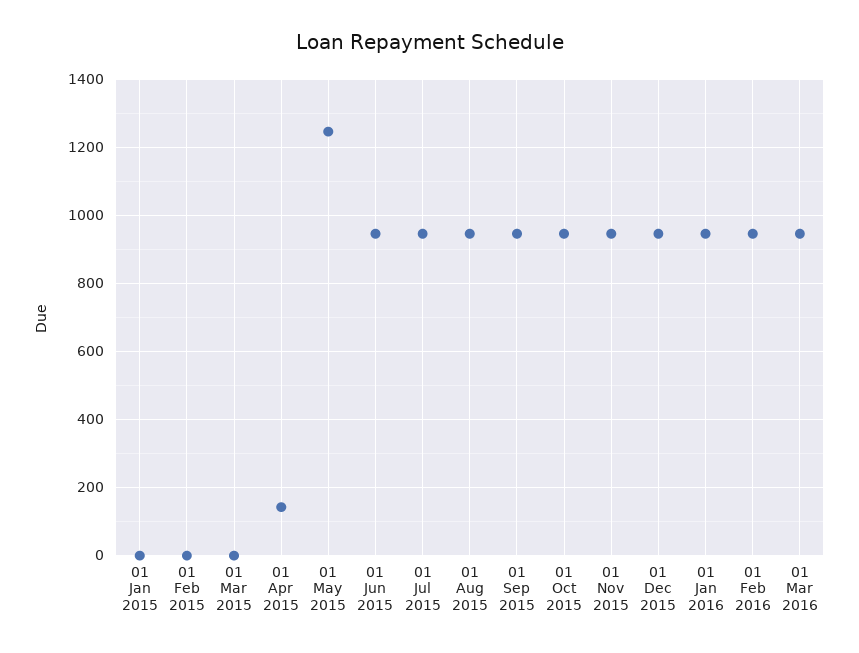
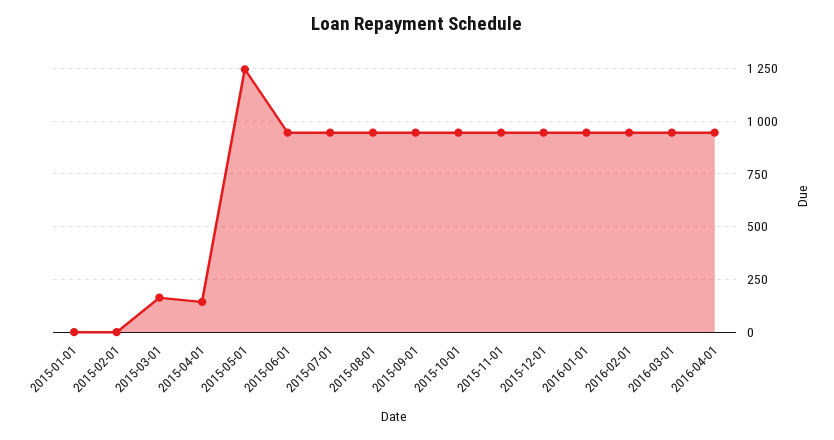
01 Mar 2015: 0 -> 150
2016-04-01: none -> 950

